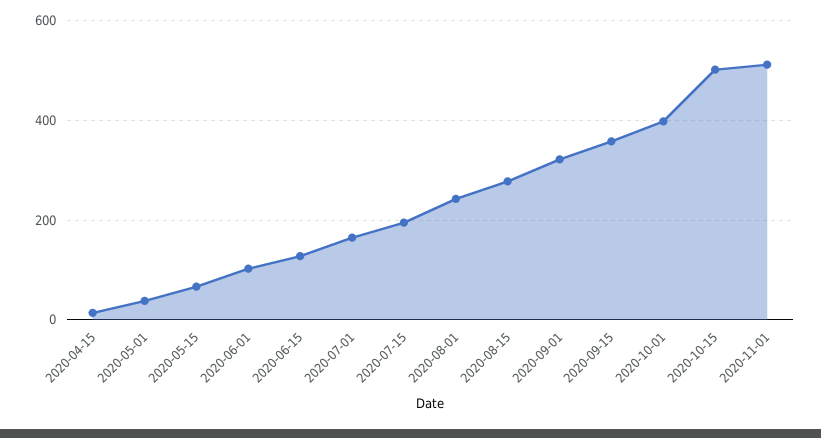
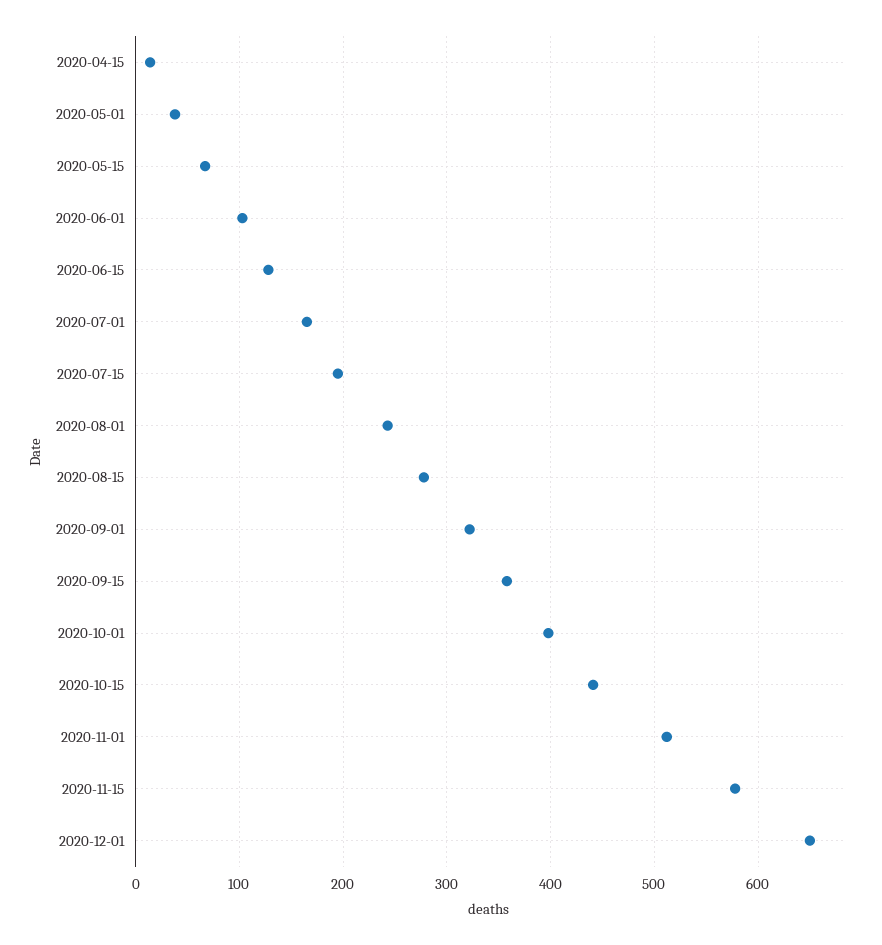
2020-10-15: 500 -> 440
2020-11-15: none -> 580
2020-12-01: none -> 650

